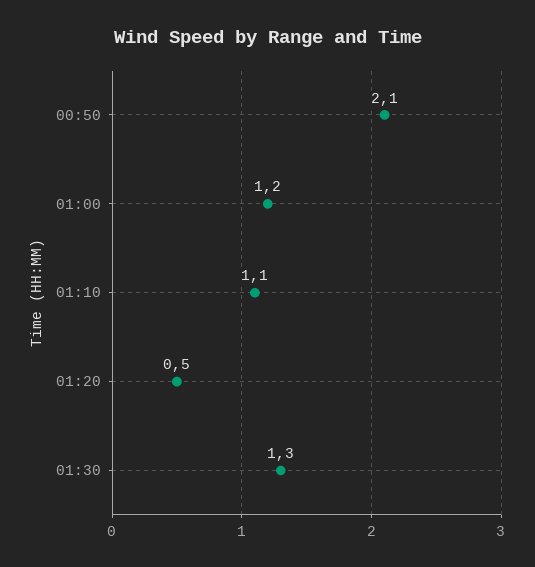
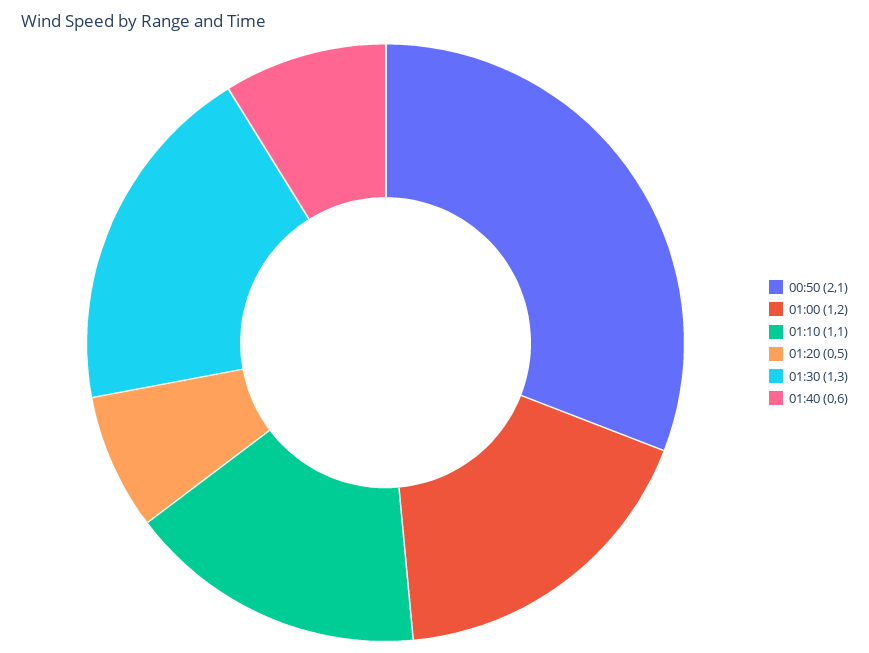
01:40: none -> 0.6

